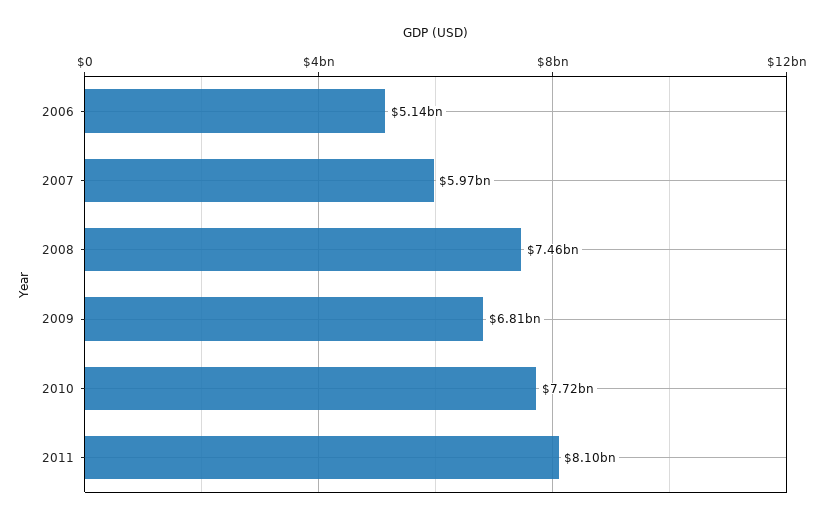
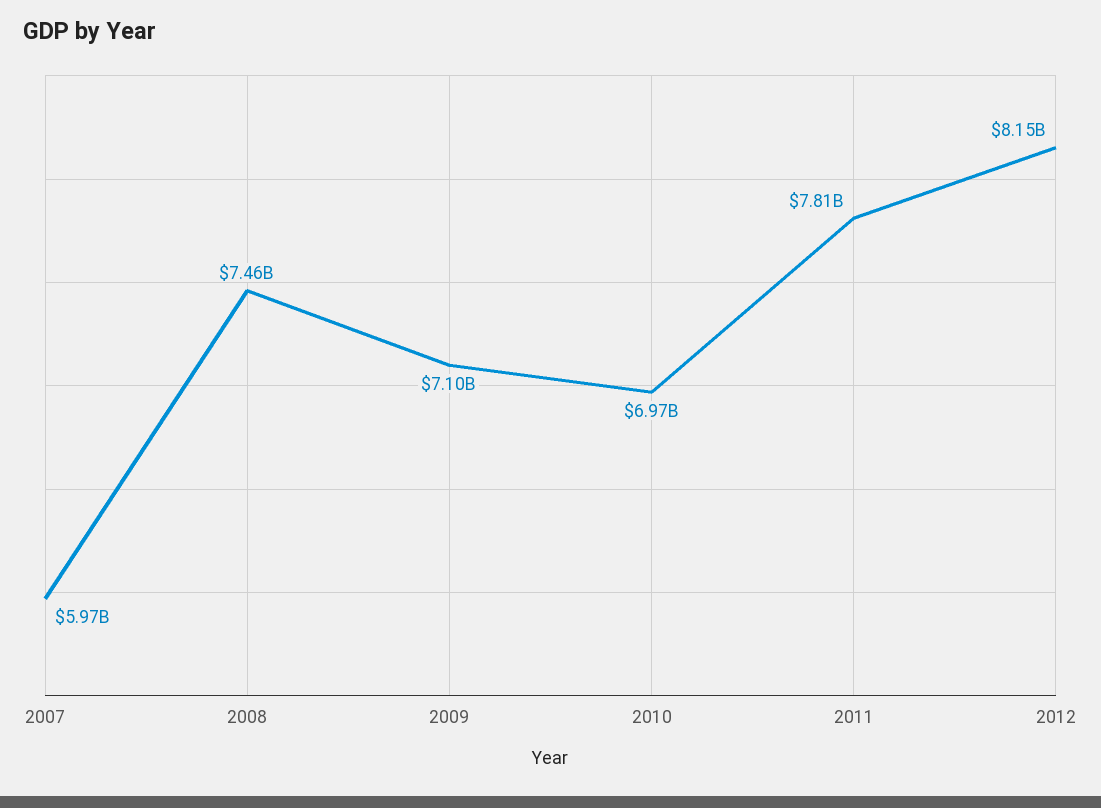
2006: 5140000000 -> none
2009: 6810000000 -> 7100000000
2010: 7720000000 -> 6970000000
2011: 8100000000 -> 7810000000
2012: none -> 8150000000

